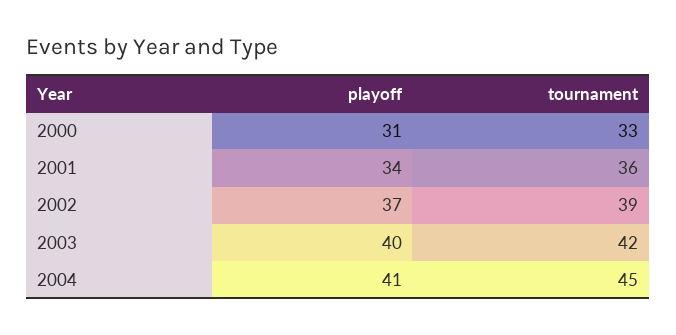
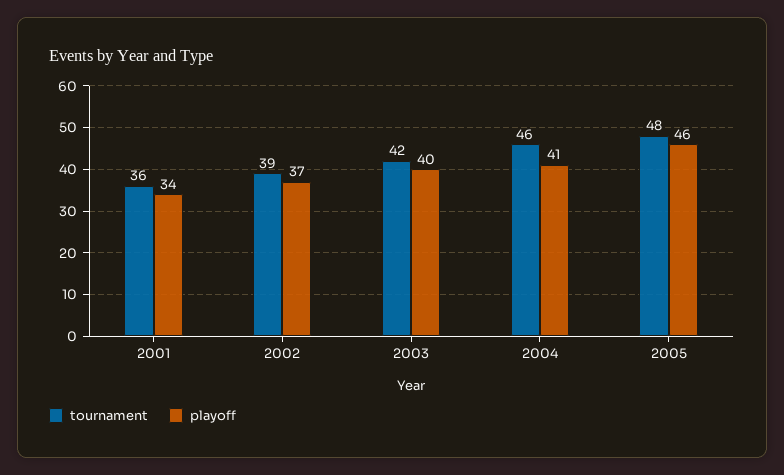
playoff, 2000: 31 -> none
tournament, 2000: 33 -> none
tournament, 2004: 45 -> 46
tournament, 2005: none -> 48
playoff, 2005: none -> 46

